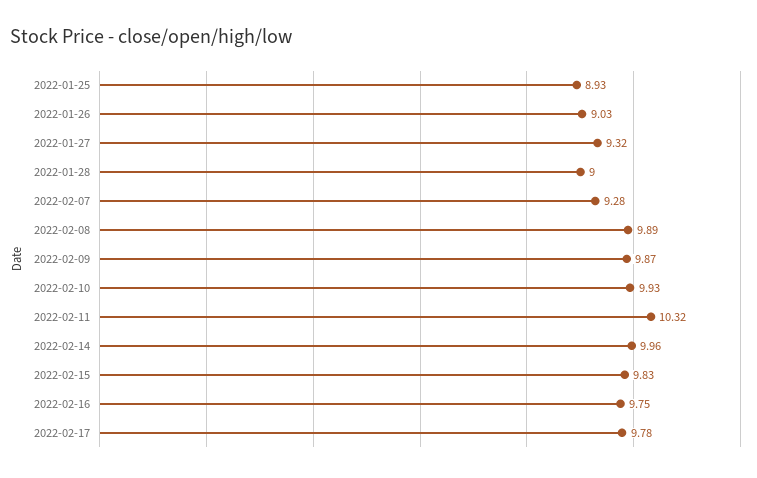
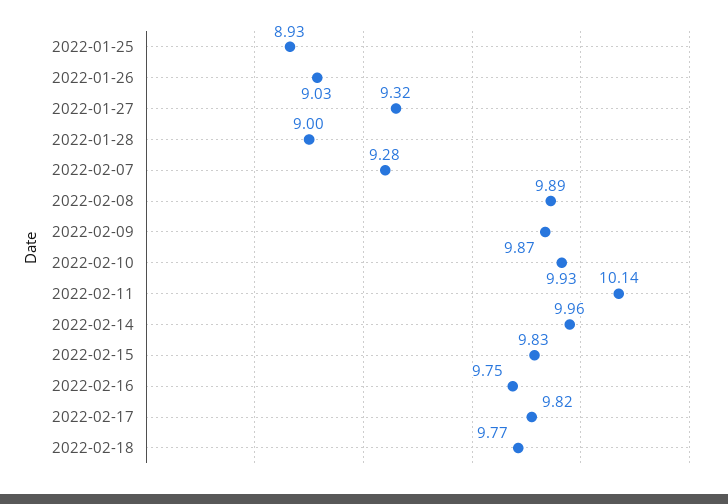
2022-02-11: 10.32 -> 10.14
2022-02-17: 9.78 -> 9.82
2022-02-18: none -> 9.77

